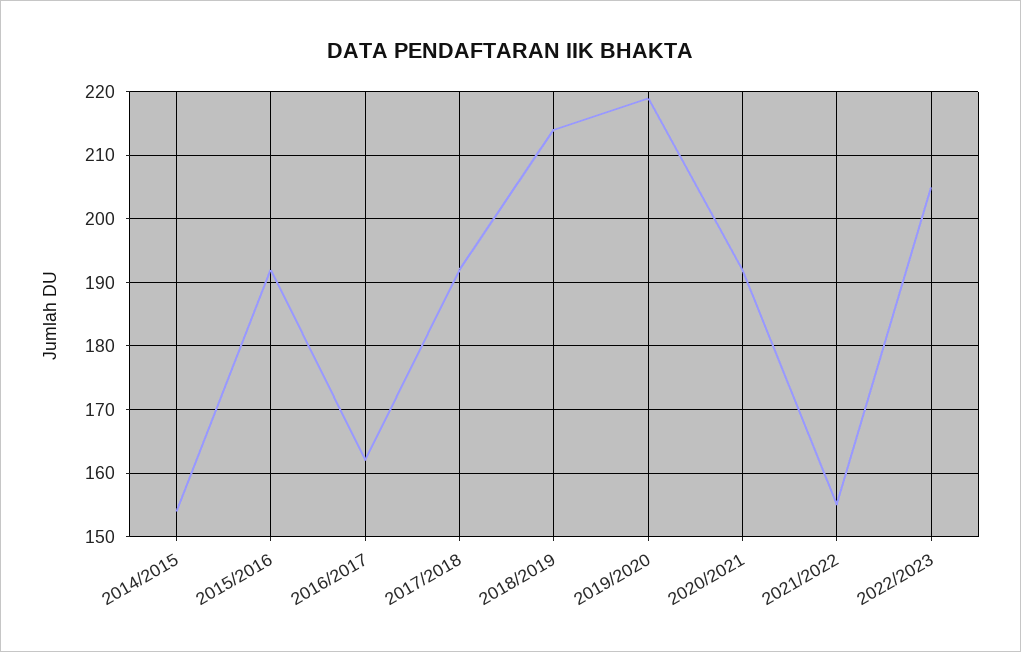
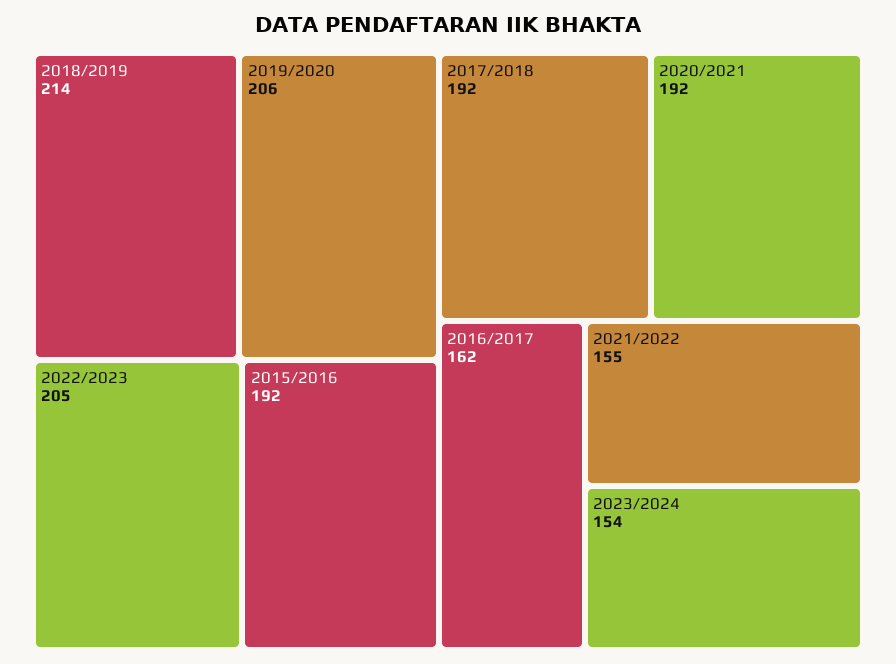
2014/2015: 154 -> none
2019/2020: 219 -> 206
2023/2024: none -> 154

